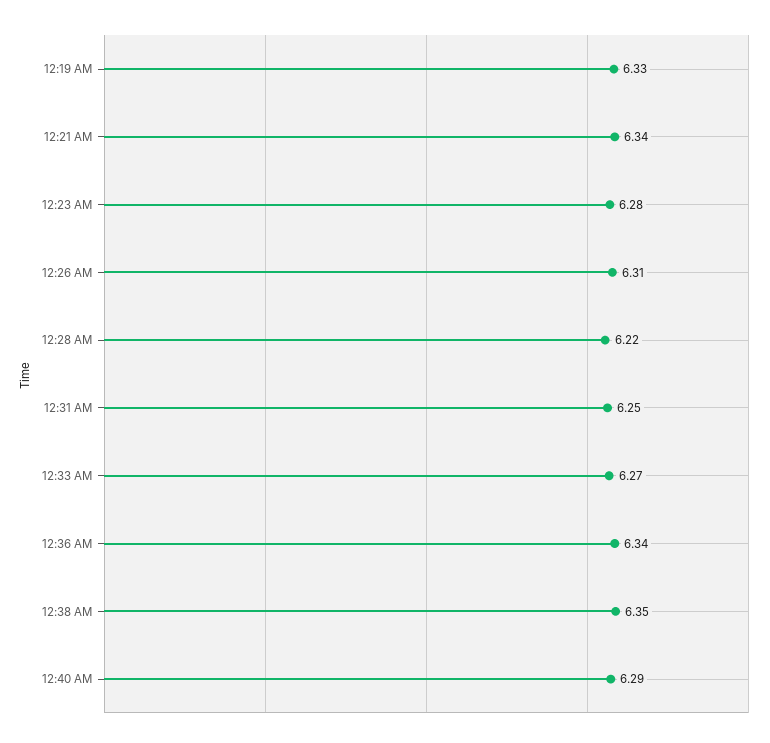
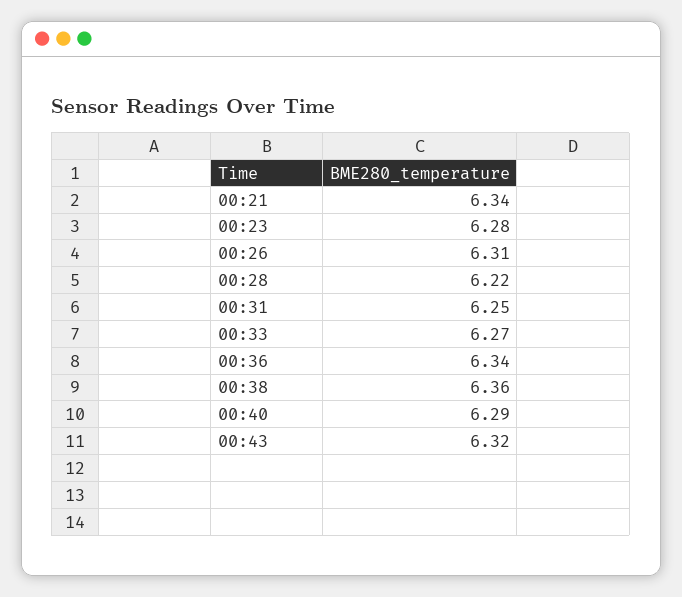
12:19 AM: 6.33 -> none
12:38 AM: 6.35 -> 6.36
00:43: none -> 6.32

